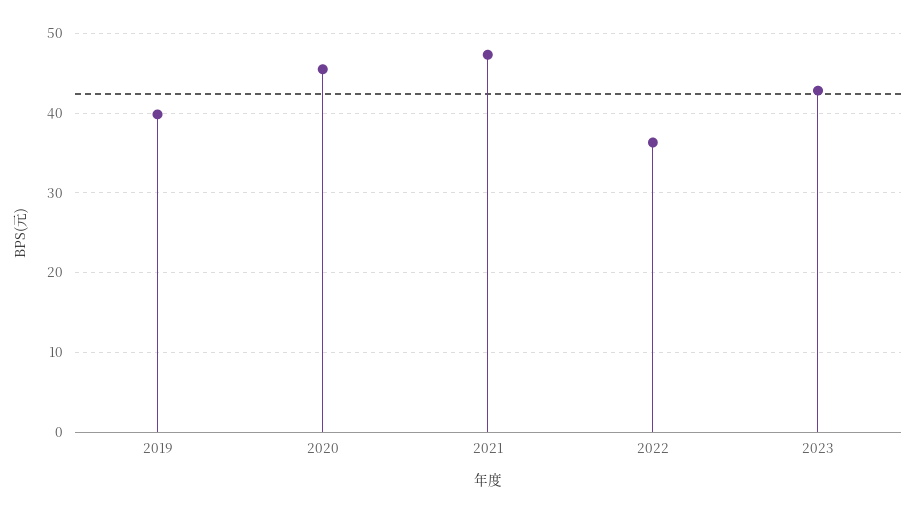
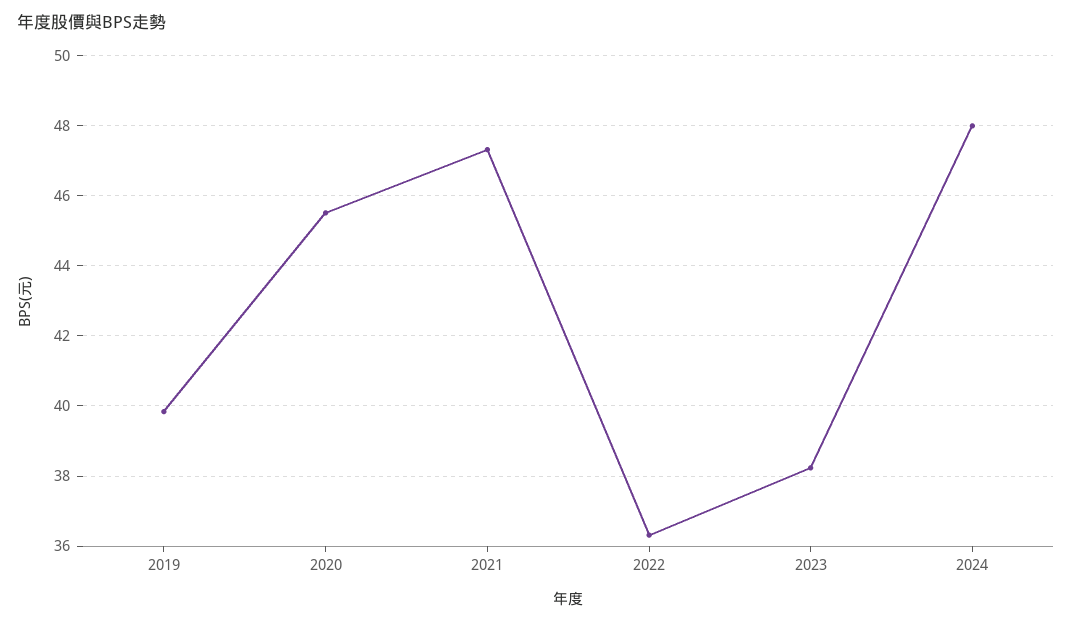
2023: 43 -> 38.2
2024: none -> 48

